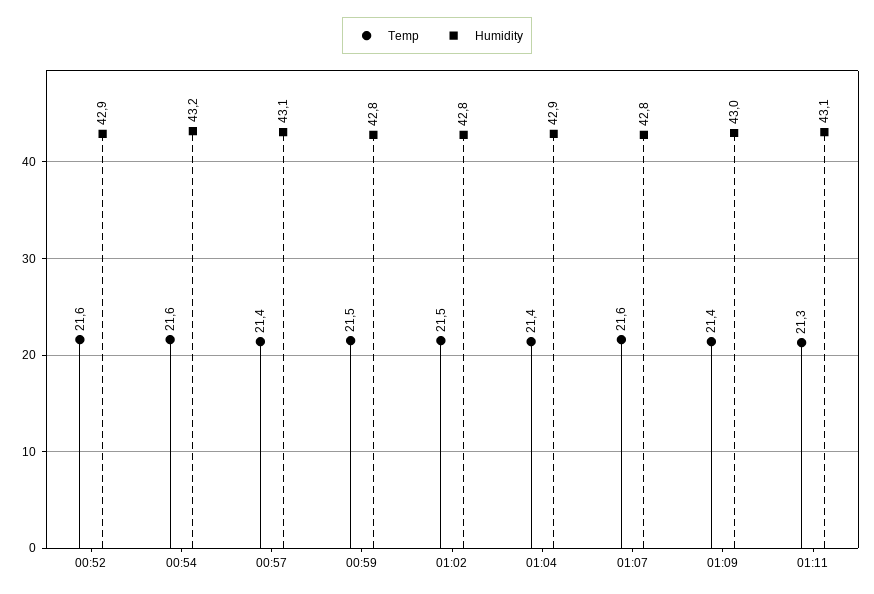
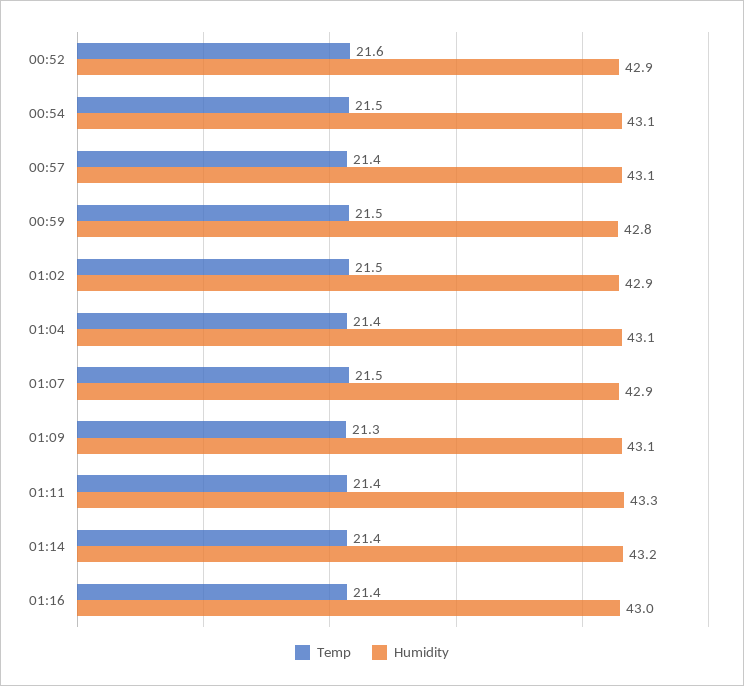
Temp, 00:54: 21.6 -> 21.5
Humidity, 00:54: 43.2 -> 43.1
Humidity, 01:02: 42.8 -> 42.9
Humidity, 01:04: 42.9 -> 43.1
Temp, 01:07: 21.6 -> 21.5
Humidity, 01:07: 42.8 -> 42.9
Temp, 01:09: 21.4 -> 21.3
Humidity, 01:09: 43 -> 43.1
Temp, 01:11: 21.3 -> 21.4
Humidity, 01:11: 43.1 -> 43.3
Temp, 01:14: none -> 21.4
Humidity, 01:14: none -> 43.2
Temp, 01:16: none -> 21.4
Humidity, 01:16: none -> 43

